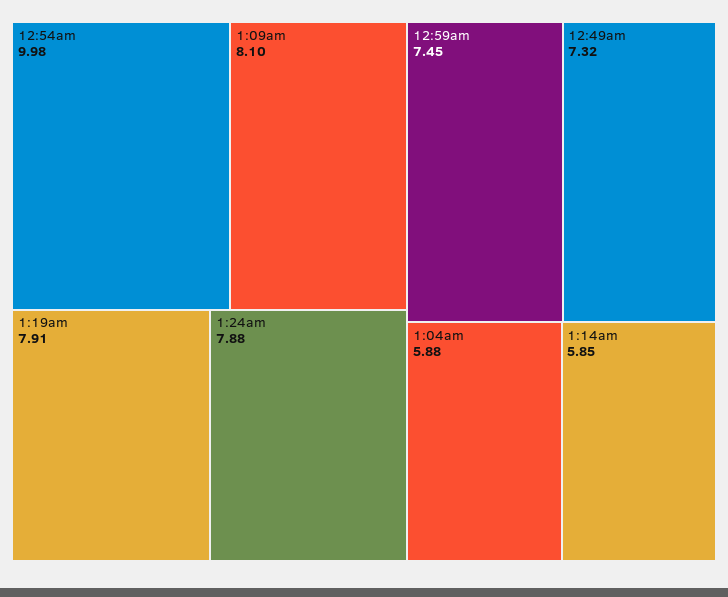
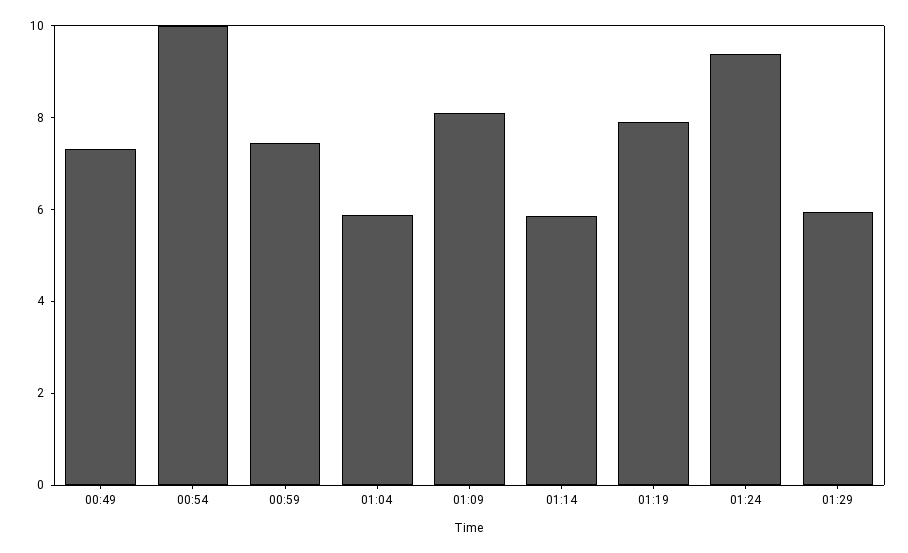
1:24am: 7.88 -> 9.5
01:29: none -> 6

